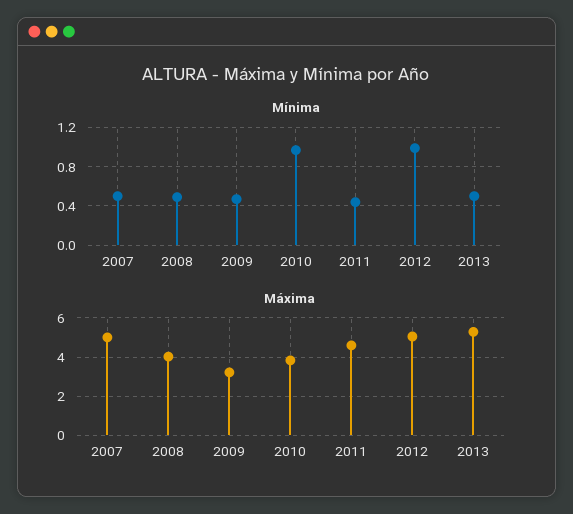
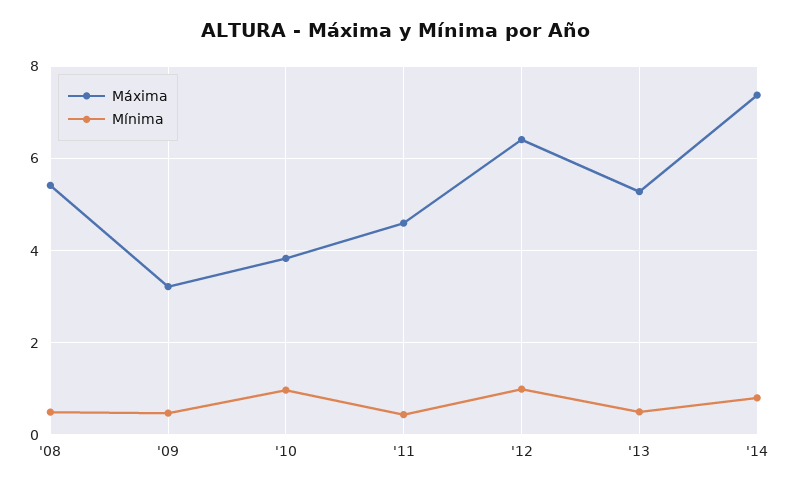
Mínima, 2007: 0.5 -> none
Máxima, 2007: 5 -> none
Máxima, 2008: 4 -> 5.4
Máxima, 2012: 5 -> 6.4
Máxima, '14: none -> 7.4
Mínima, '14: none -> 0.8

